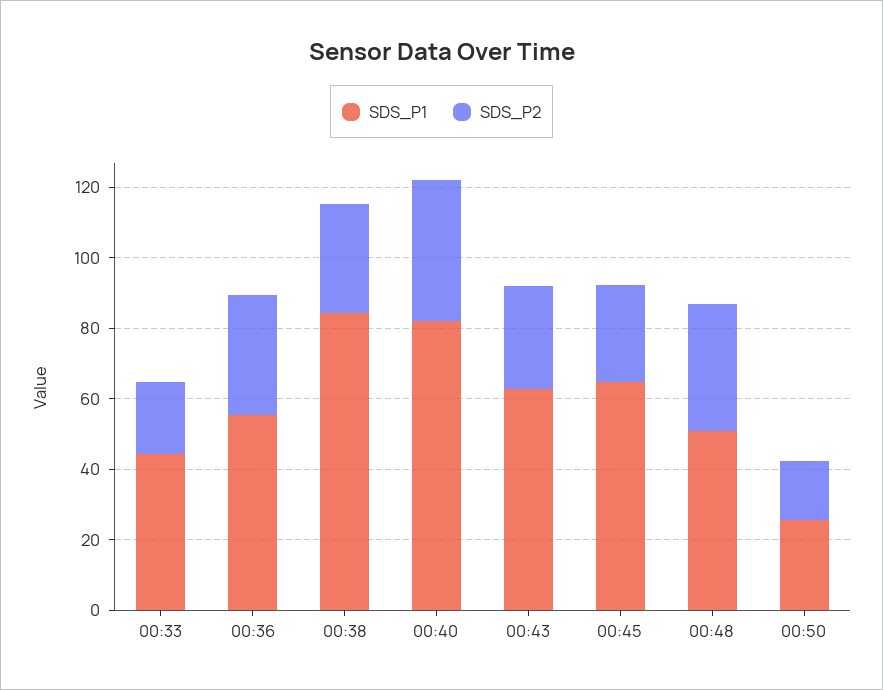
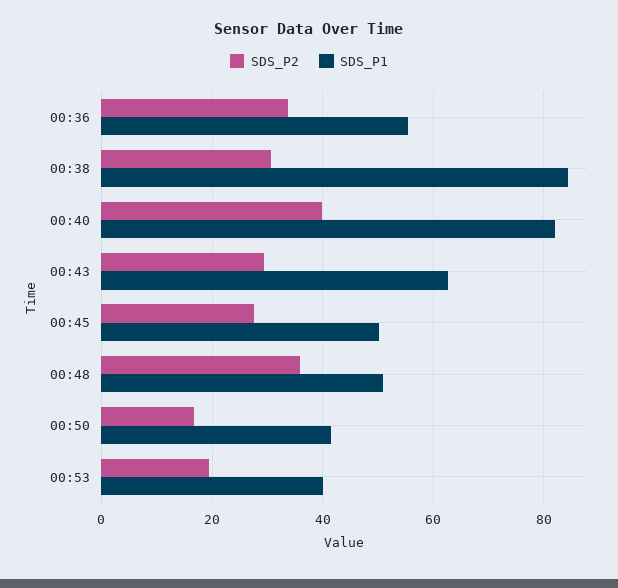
SDS_P1, 00:33: 45 -> none
SDS_P2, 00:33: 20 -> none
SDS_P1, 00:45: 65 -> 50
SDS_P1, 00:50: 25 -> 42
SDS_P2, 00:53: none -> 20
SDS_P1, 00:53: none -> 40

